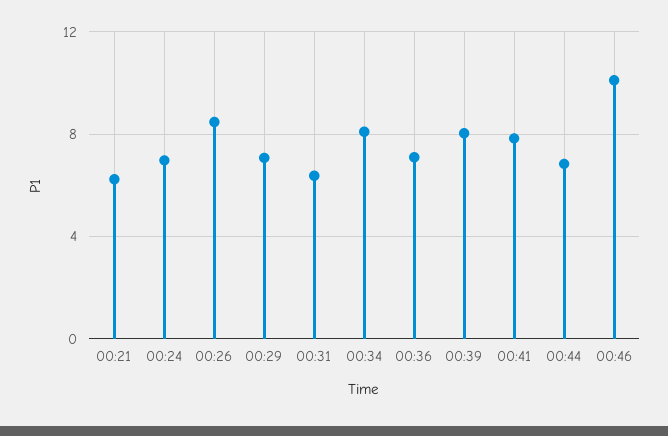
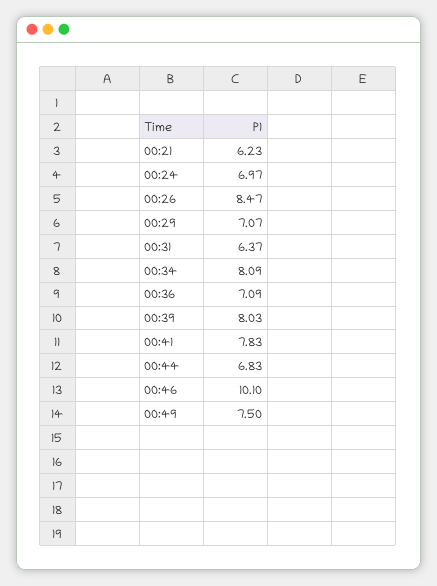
00:49: none -> 7.5

